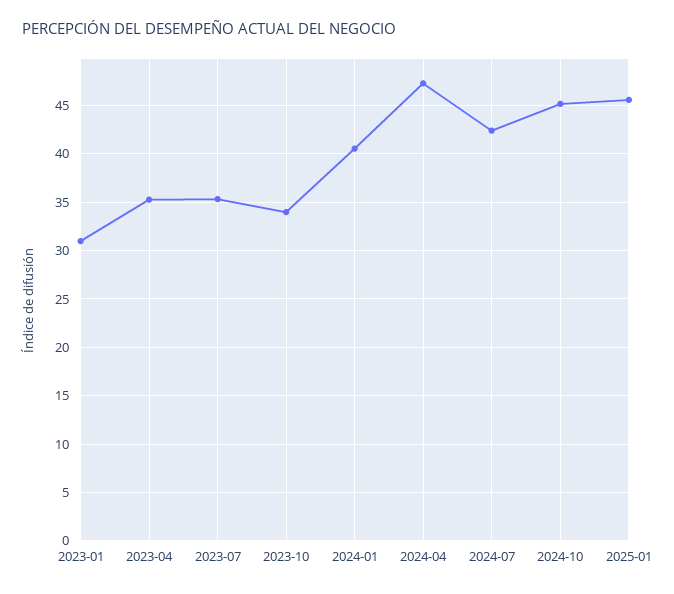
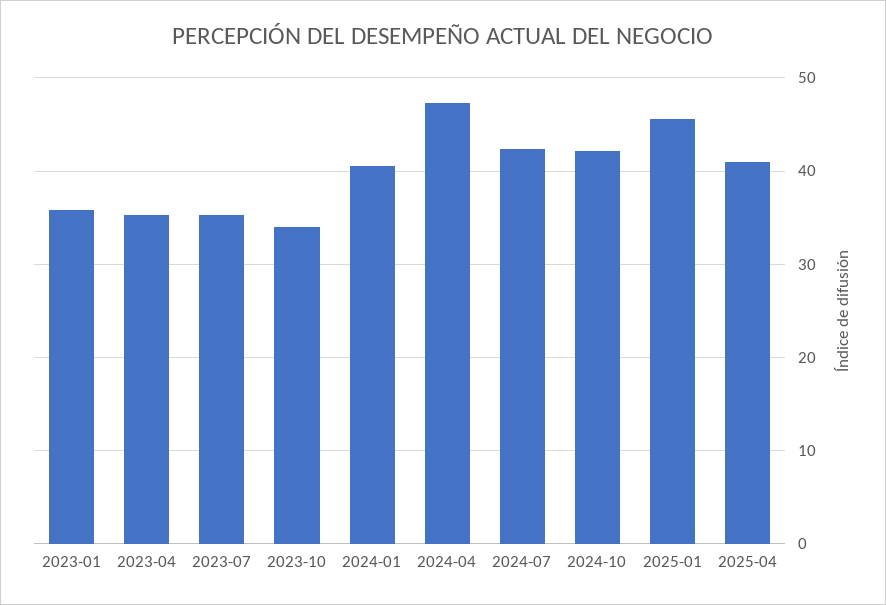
2023-01: 31 -> 36
2024-10: 45 -> 42
2025-04: none -> 41

